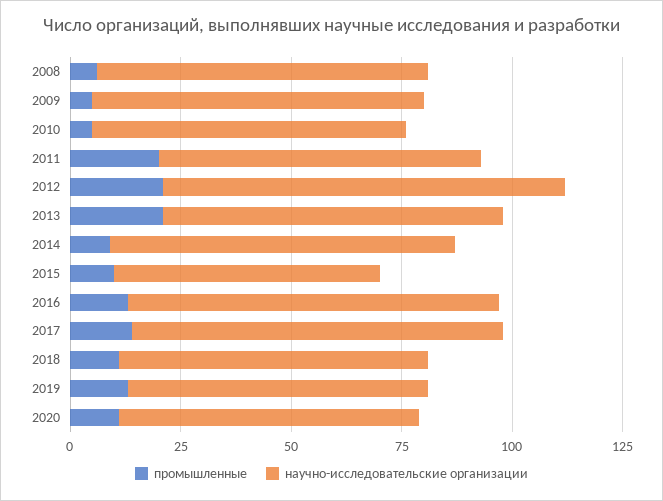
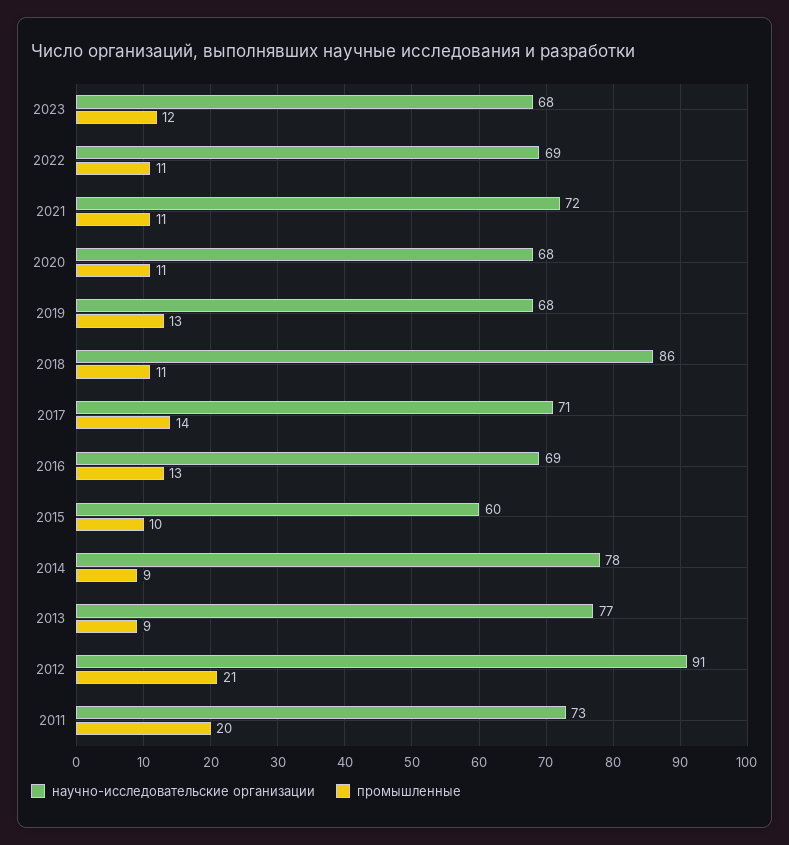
промышленные, 2008: 5 -> none
научно-исследовательские организации, 2008: 75 -> none
промышленные, 2009: 5 -> none
научно-исследовательские организации, 2009: 75 -> none
промышленные, 2010: 5 -> none
научно-исследовательские организации, 2010: 70 -> none
промышленные, 2013: 20 -> 9
научно-исследовательские организации, 2016: 85 -> 69
научно-исследовательские организации, 2017: 85 -> 71
научно-исследовательские организации, 2018: 70 -> 86
научно-исследовательские организации, 2023: none -> 68
промышленные, 2023: none -> 12
научно-исследовательские организации, 2022: none -> 69
промышленные, 2022: none -> 11
научно-исследовательские организации, 2021: none -> 72
промышленные, 2021: none -> 11

